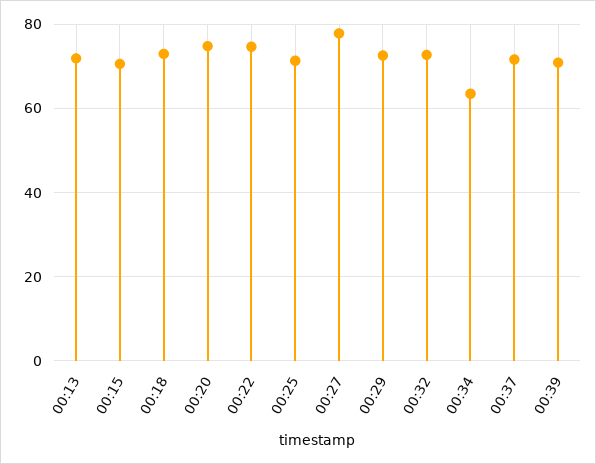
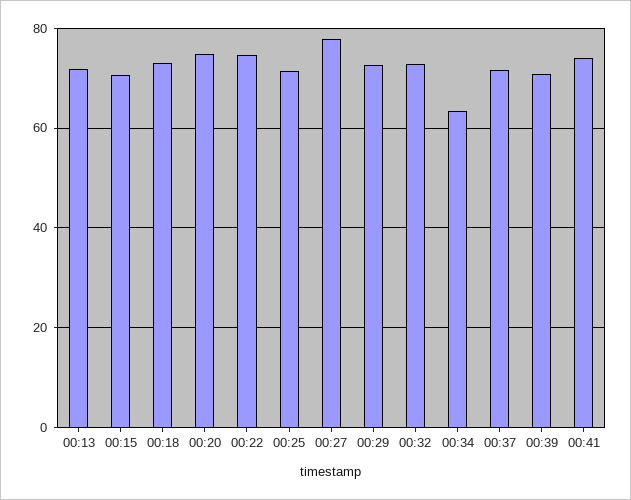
00:41: none -> 74

